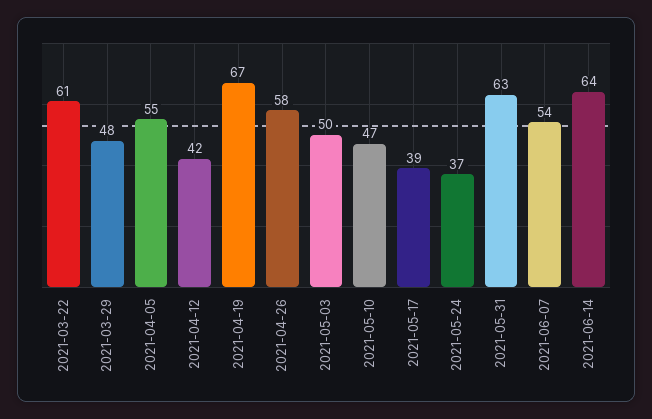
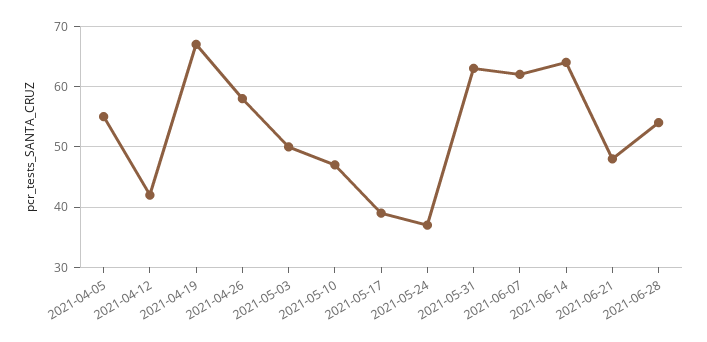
2021-03-22: 61 -> none
2021-03-29: 48 -> none
2021-06-07: 54 -> 62
2021-06-21: none -> 48
2021-06-28: none -> 54

